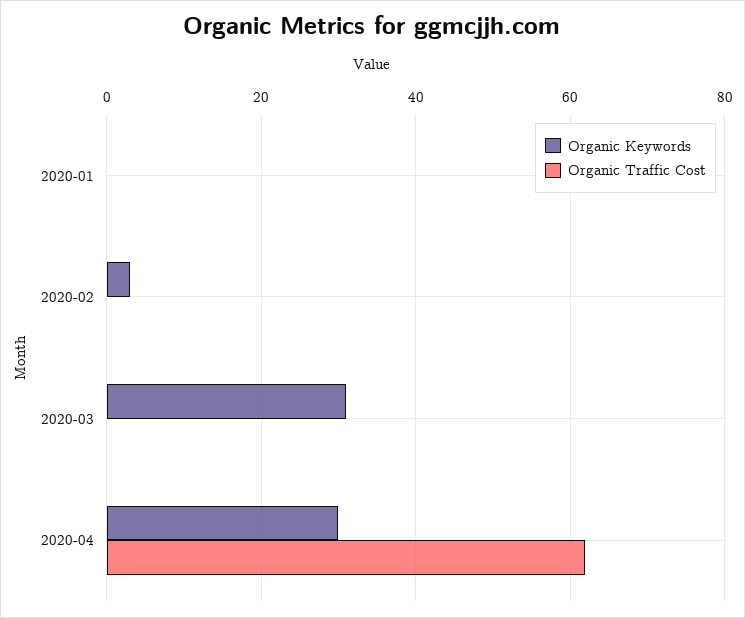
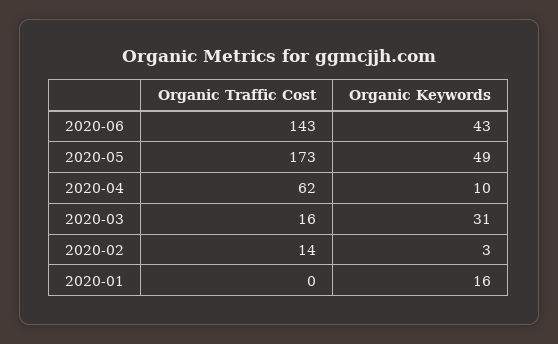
Organic Keywords, 2020-01: 0 -> 16
Organic Traffic Cost, 2020-02: 0 -> 14
Organic Traffic Cost, 2020-03: 0 -> 16
Organic Keywords, 2020-04: 30 -> 10
Organic Traffic Cost, 2020-06: none -> 143
Organic Keywords, 2020-06: none -> 43
Organic Traffic Cost, 2020-05: none -> 173
Organic Keywords, 2020-05: none -> 49

